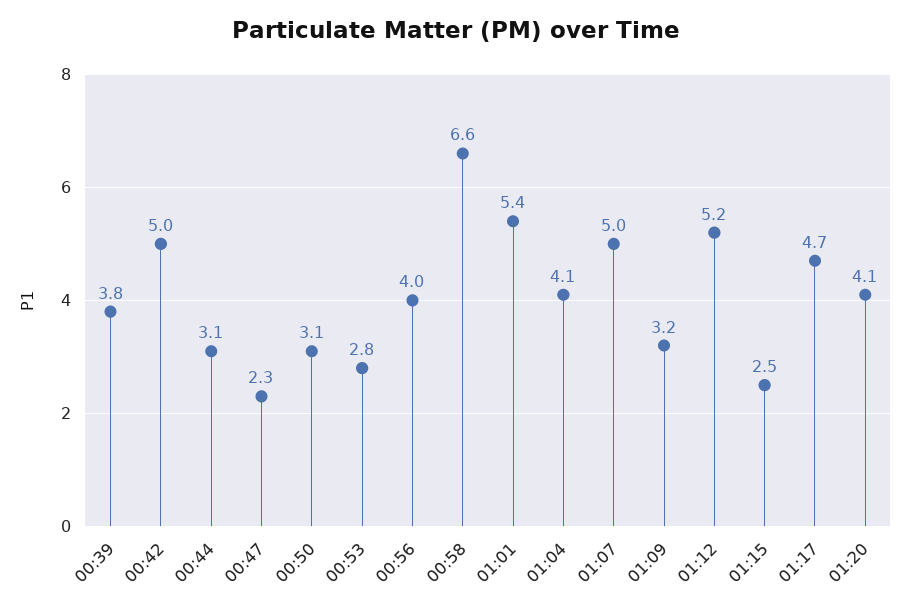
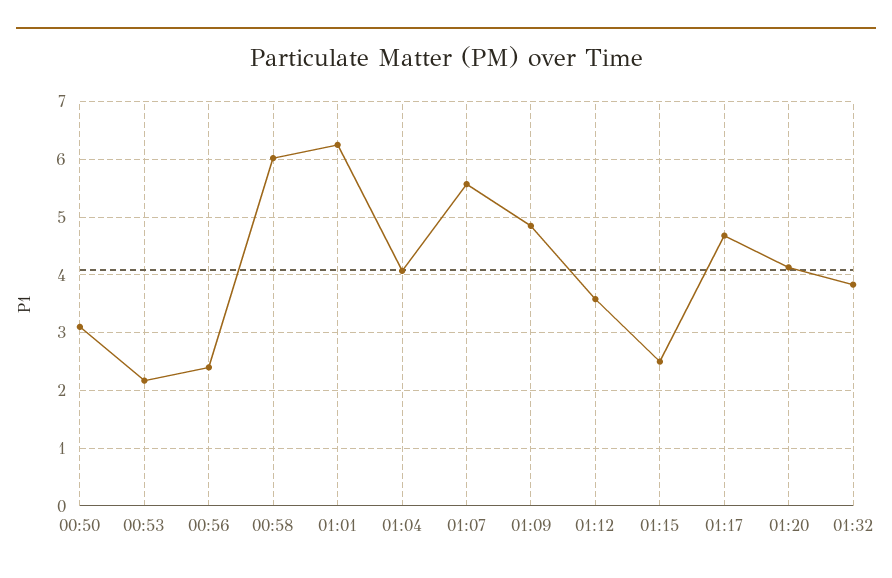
00:39: 3.8 -> none
00:42: 5 -> none
00:44: 3.1 -> none
00:47: 2.3 -> none
00:53: 2.8 -> 2.2
00:56: 4 -> 2.4
00:58: 6.6 -> 6
01:01: 5.4 -> 6.2
01:07: 5 -> 5.6
01:09: 3.2 -> 4.8
01:12: 5.2 -> 3.6
01:32: none -> 3.8

